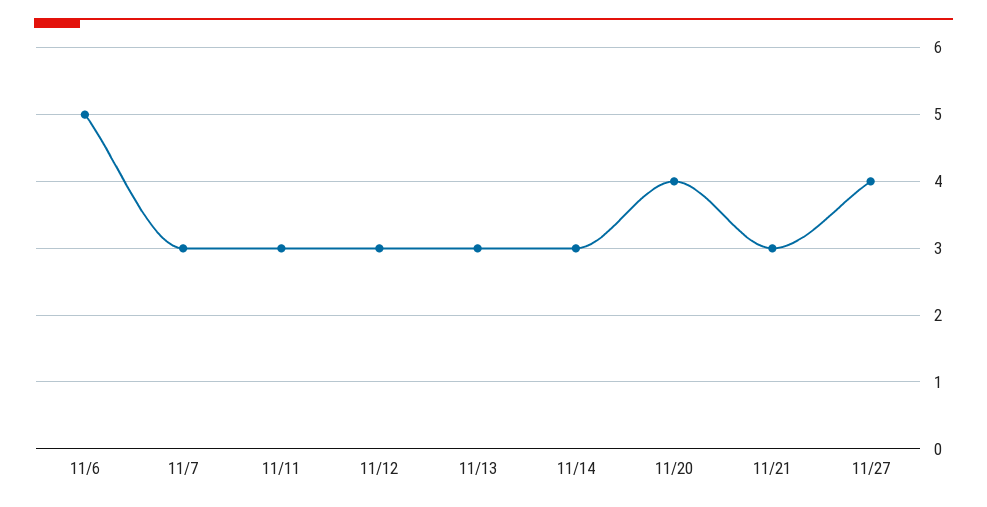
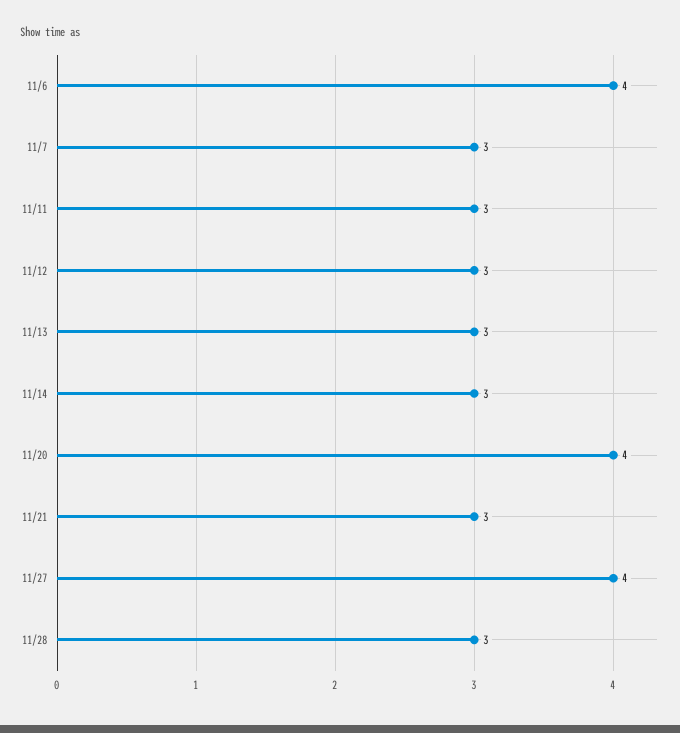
11/6: 5 -> 4
11/28: none -> 3

